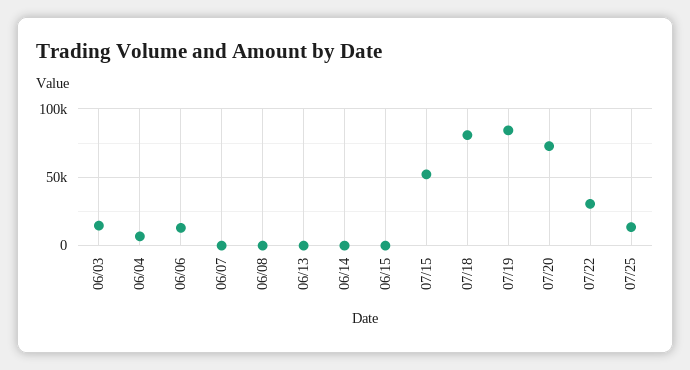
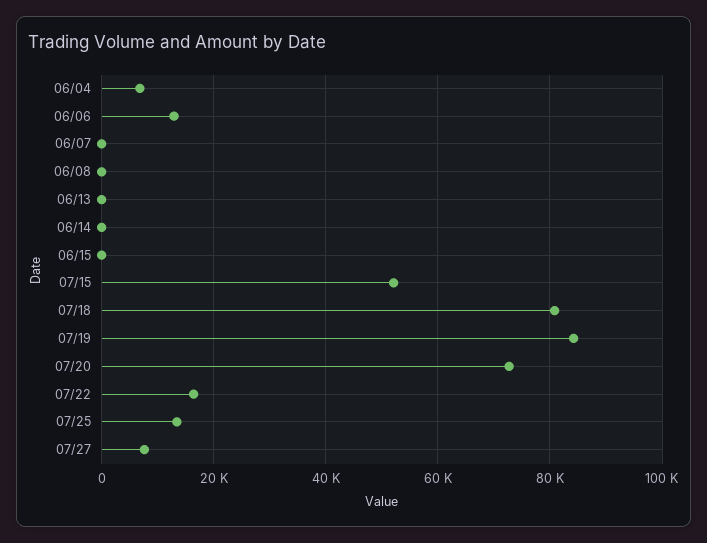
06/03: 15000 -> none
07/22: 30000 -> 16000
07/27: none -> 8000

